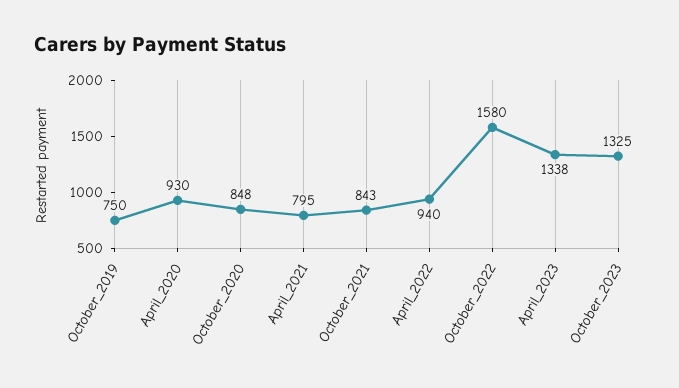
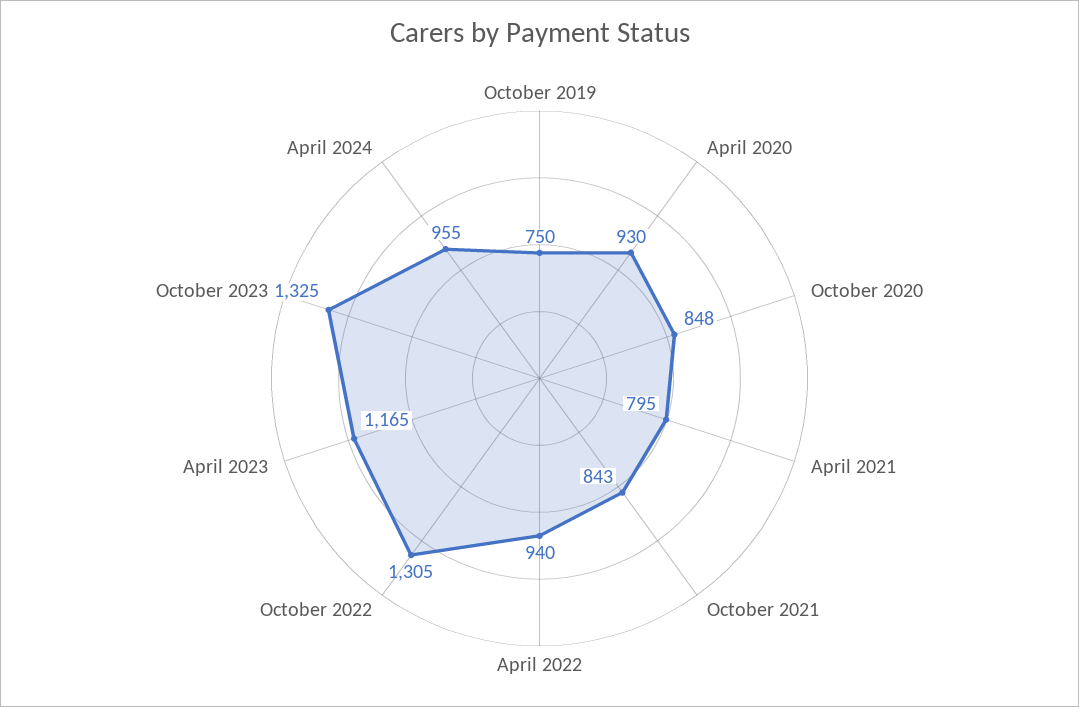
October_2022: 1580 -> 1305
April_2023: 1338 -> 1165
April 2024: none -> 955

